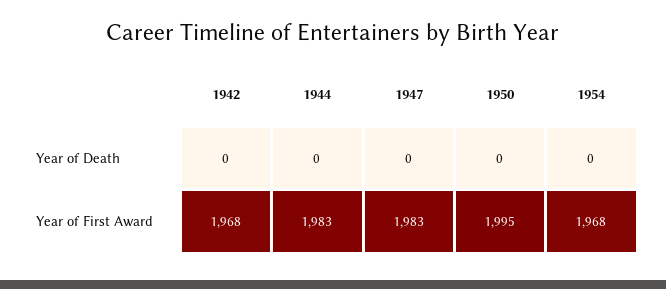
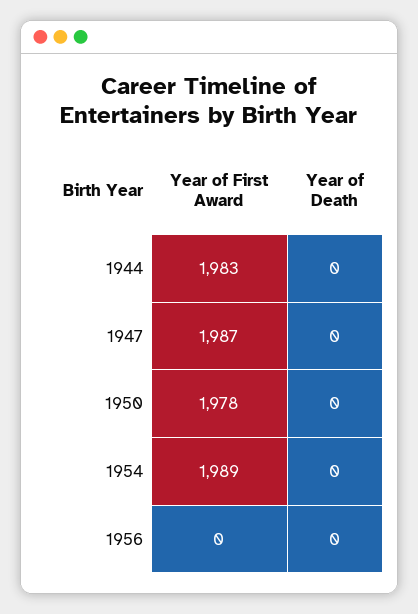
1942, Year of Death: 0 -> none
1942, Year of First Award: 1968 -> none
1947, Year of First Award: 1983 -> 1987
1950, Year of First Award: 1995 -> 1978
1954, Year of First Award: 1968 -> 1989
1956, Year of First Award: none -> 0
1956, Year of Death: none -> 0

